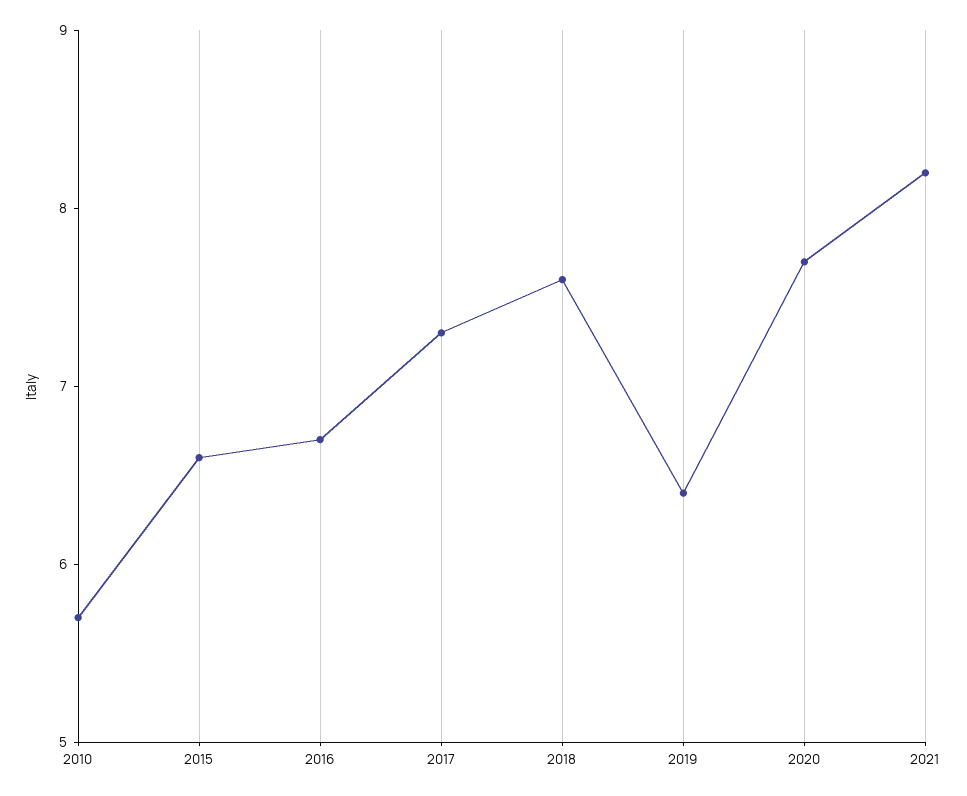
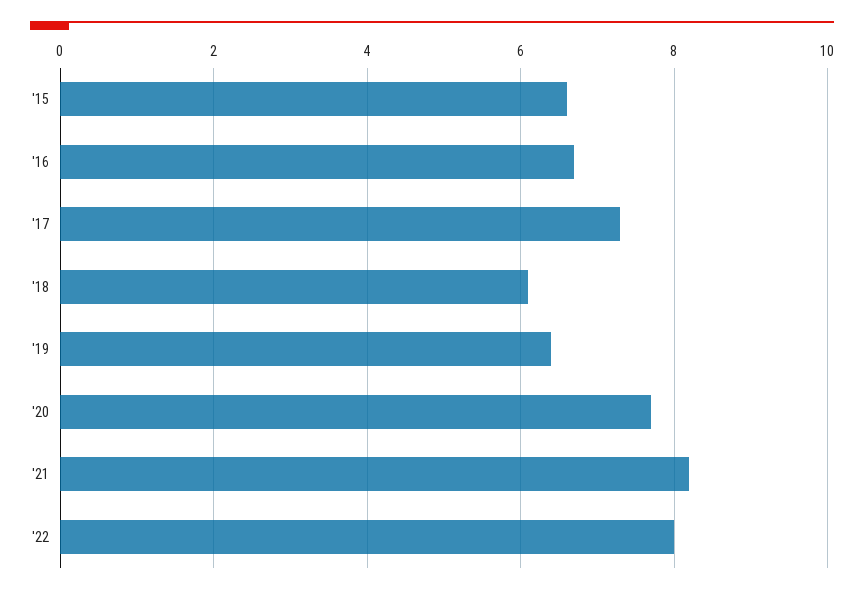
2010: 5.7 -> none
2018: 7.6 -> 6
'22: none -> 8

